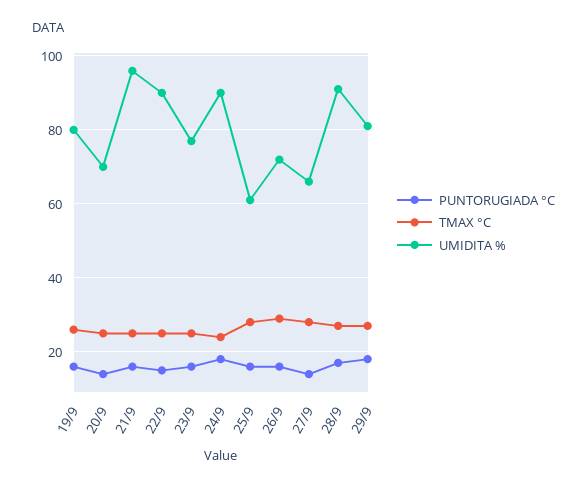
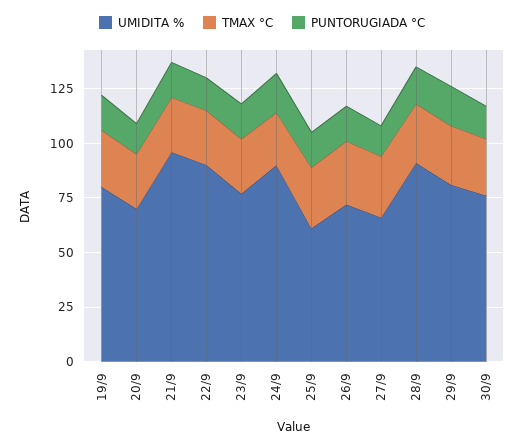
UMIDITA %, 30/9: none -> 75
TMAX °C, 30/9: none -> 25
PUNTORUGIADA °C, 30/9: none -> 15

